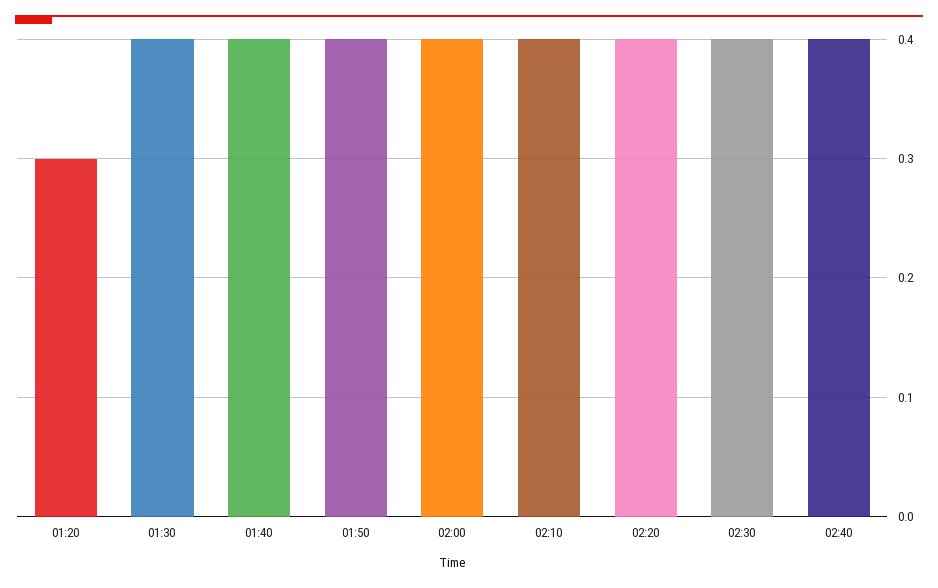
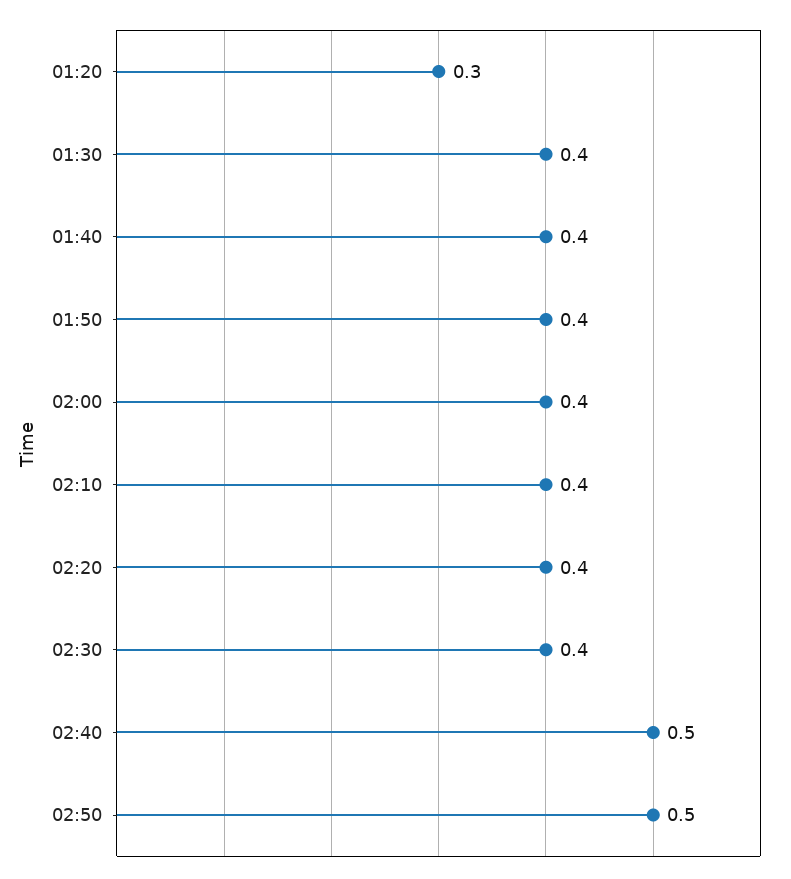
02:40: 0.4 -> 0.5
02:50: none -> 0.5

